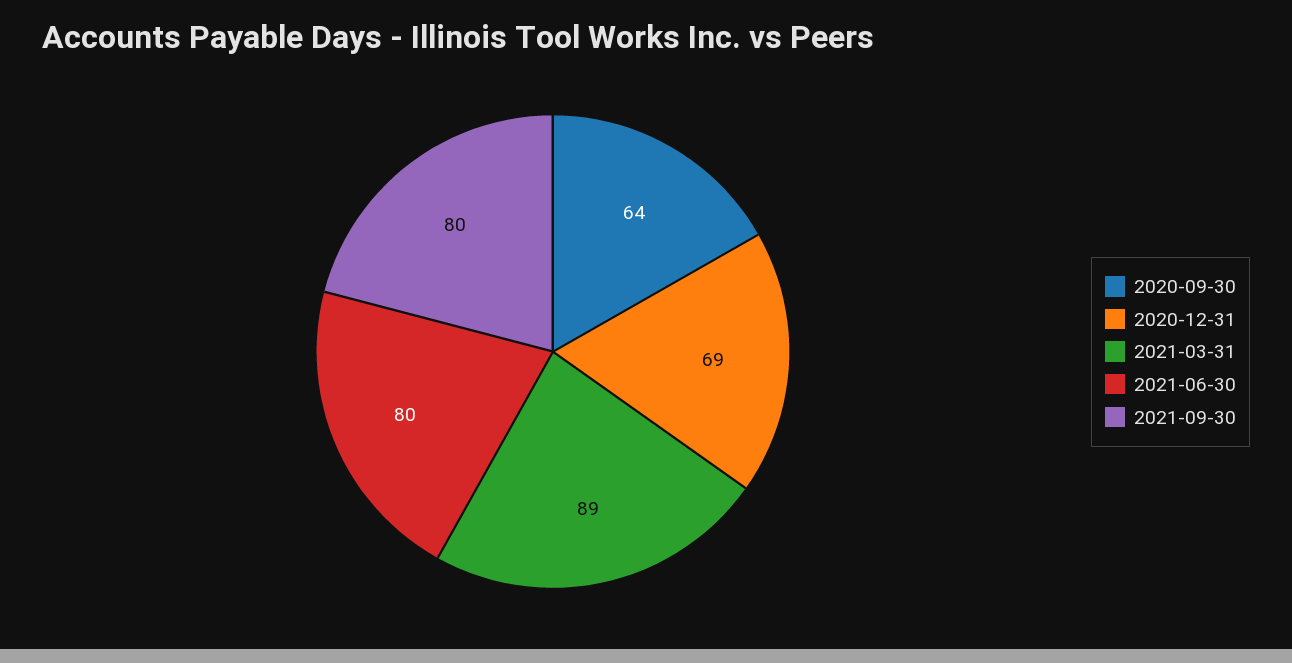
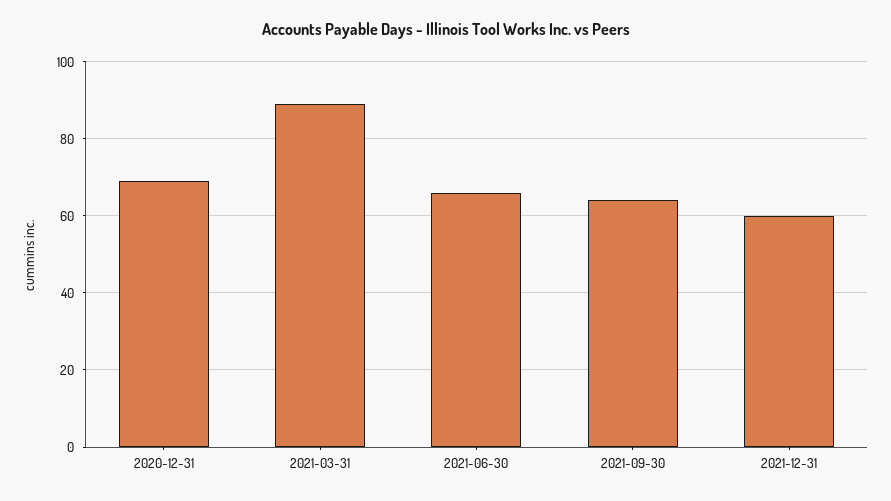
2020-09-30: 64 -> none
2021-06-30: 80 -> 65
2021-09-30: 80 -> 65
2021-12-31: none -> 60

